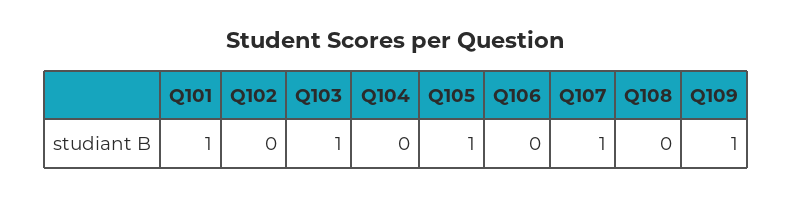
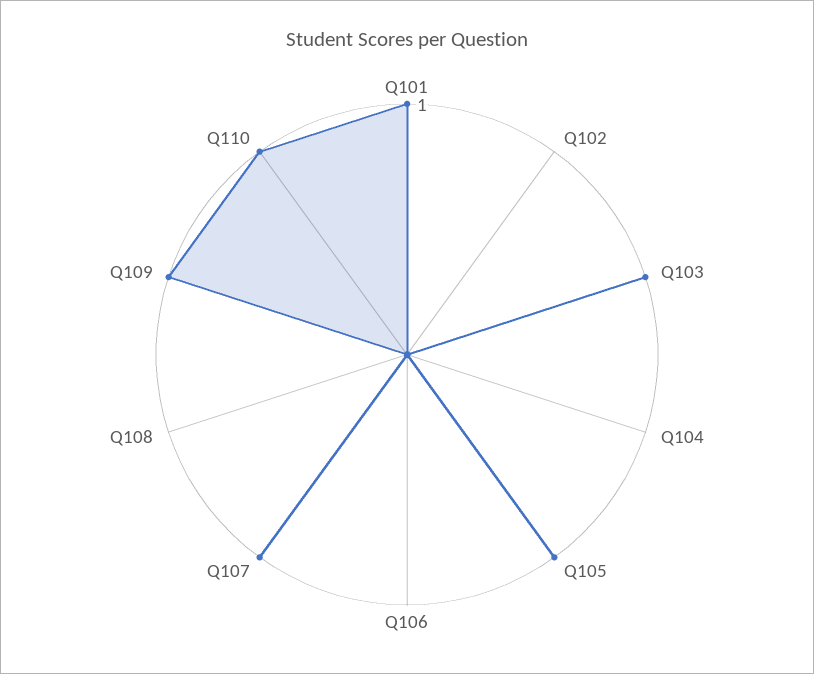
Q110: none -> 1

